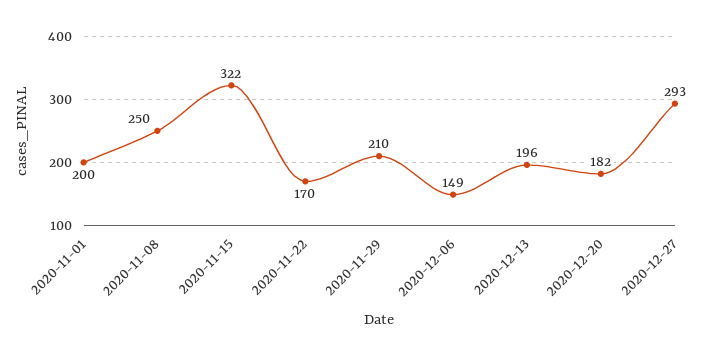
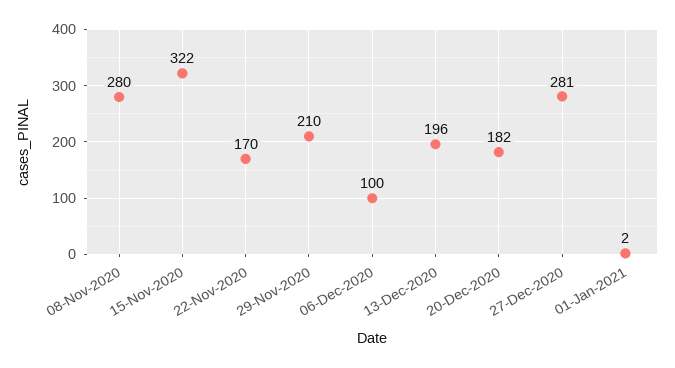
2020-11-01: 200 -> none
2020-11-08: 250 -> 280
2020-12-06: 149 -> 100
2020-12-27: 293 -> 281
01-Jan-2021: none -> 2

